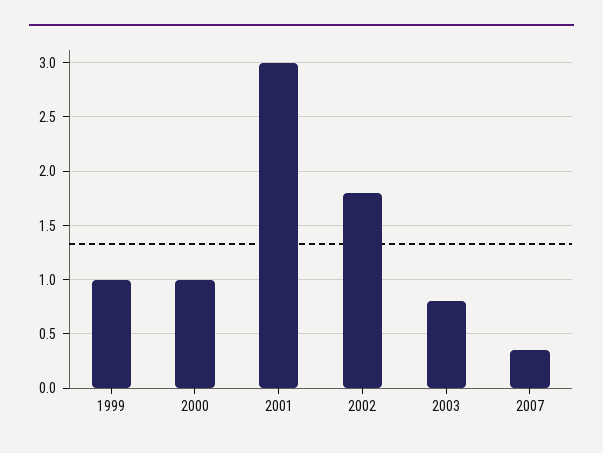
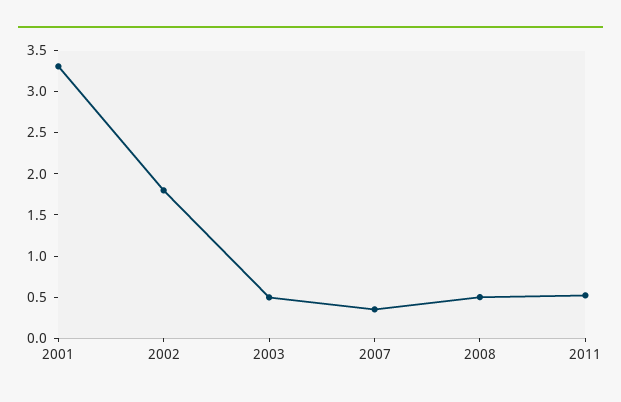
1999: 1 -> none
2000: 1 -> none
2001: 3 -> 3.3
2003: 0.8 -> 0.5
2008: none -> 0.5
2011: none -> 0.5

